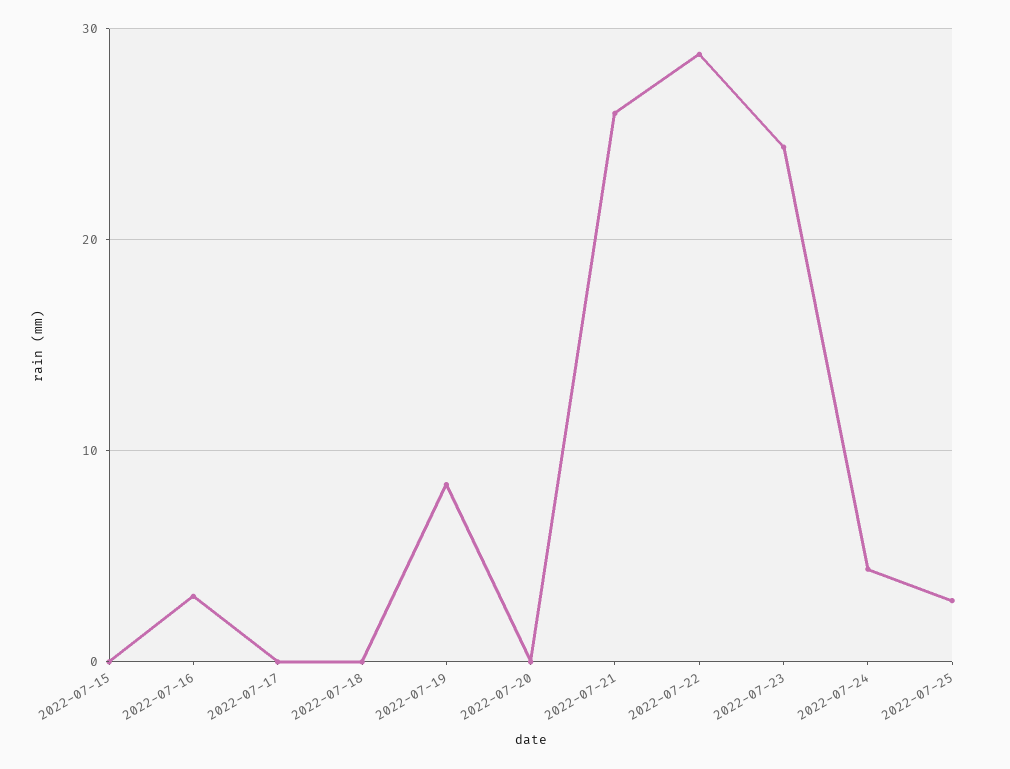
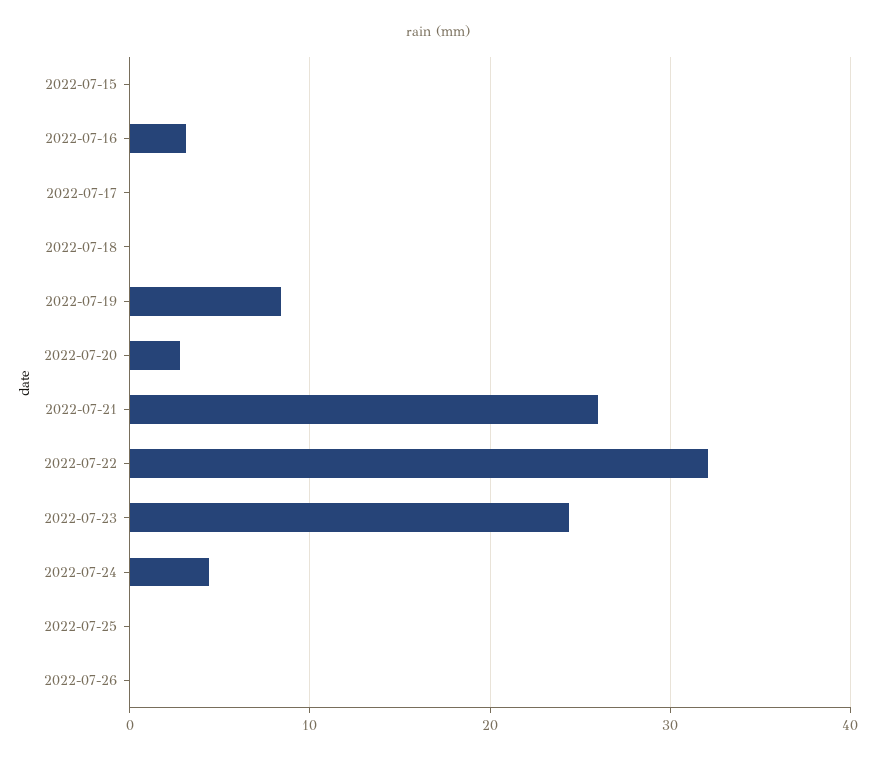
2022-07-20: 0 -> 3
2022-07-22: 29 -> 32
2022-07-25: 3 -> 0
2022-07-26: none -> 0

